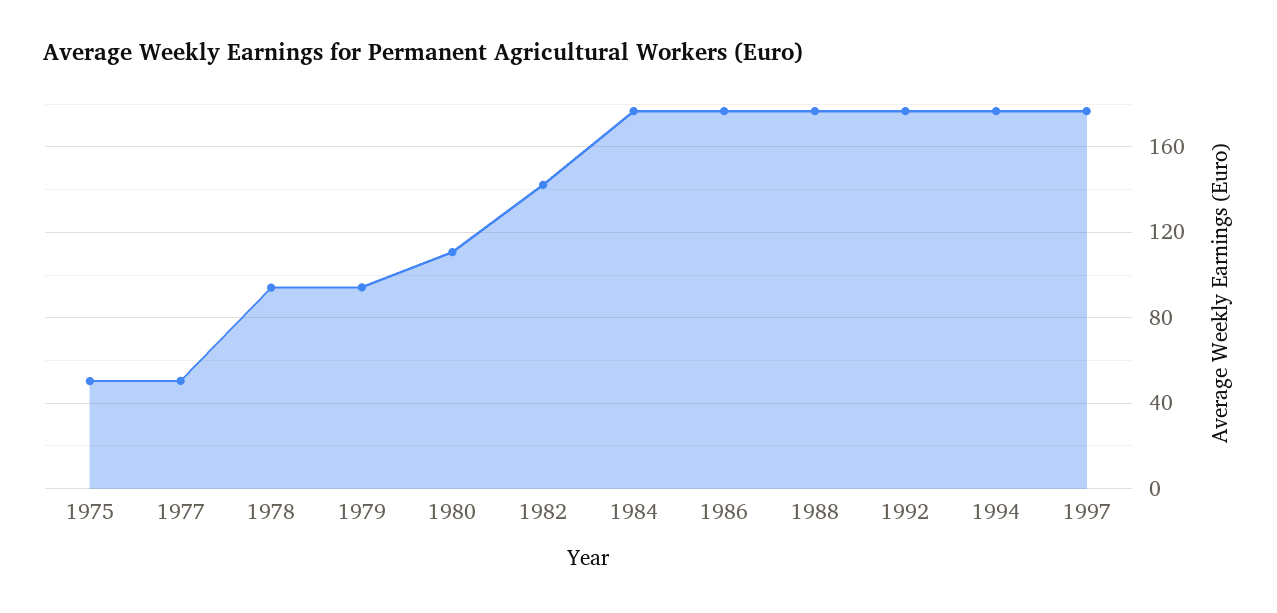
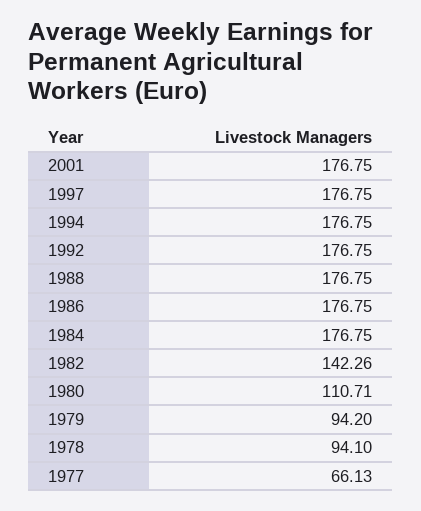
1975: 50 -> none
1977: 50 -> 66.13
2001: none -> 176.75

